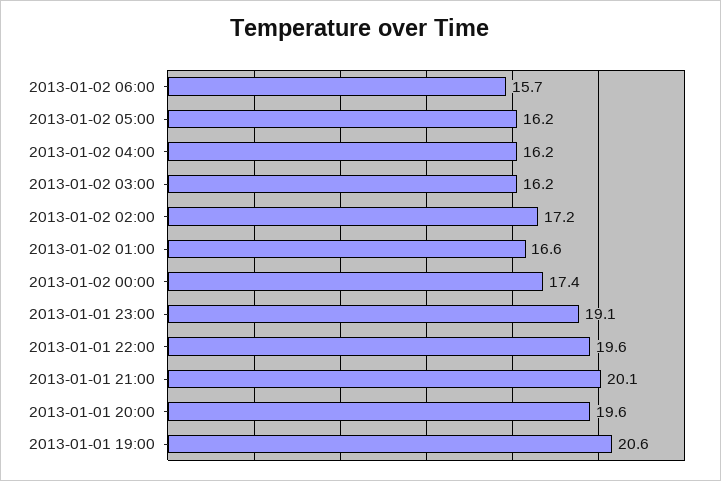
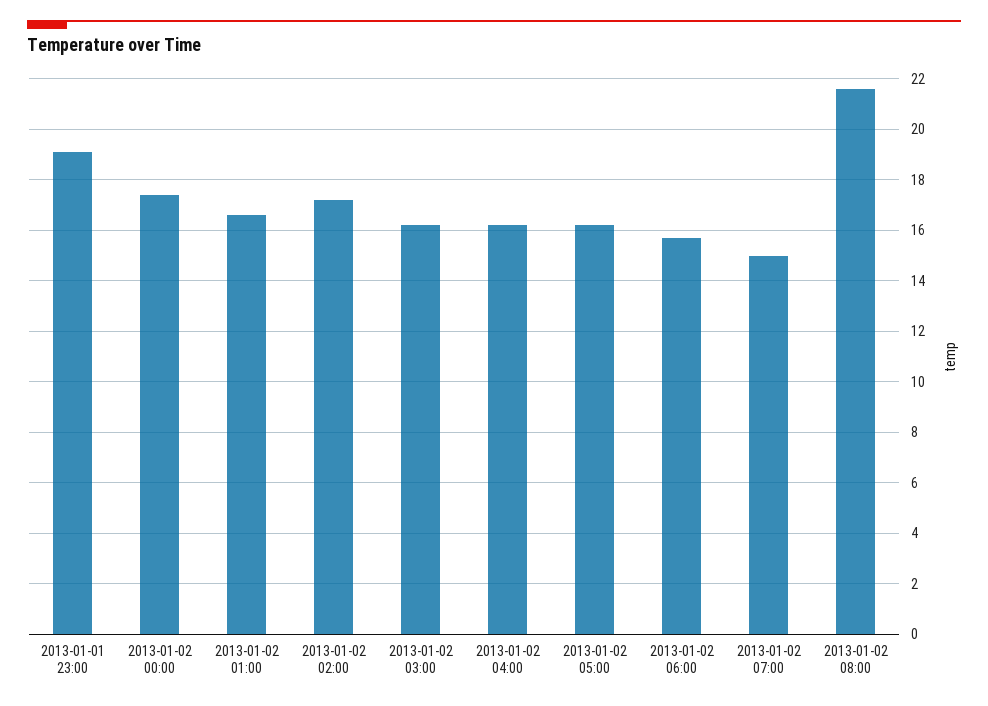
2013-01-01 22:00: 19.6 -> none
2013-01-01 21:00: 20.1 -> none
2013-01-01 20:00: 19.6 -> none
2013-01-01 19:00: 20.6 -> none
2013-01-02 07:00: none -> 15
2013-01-02 08:00: none -> 21.5

